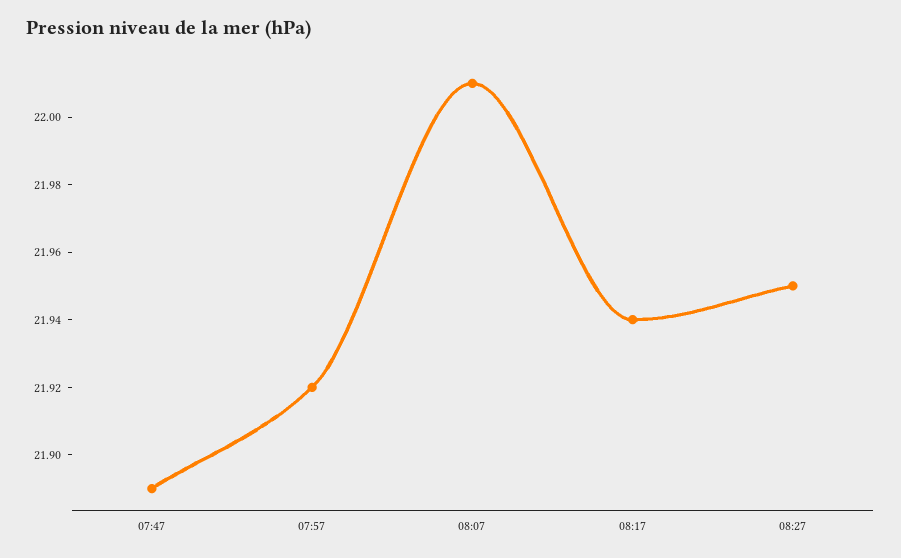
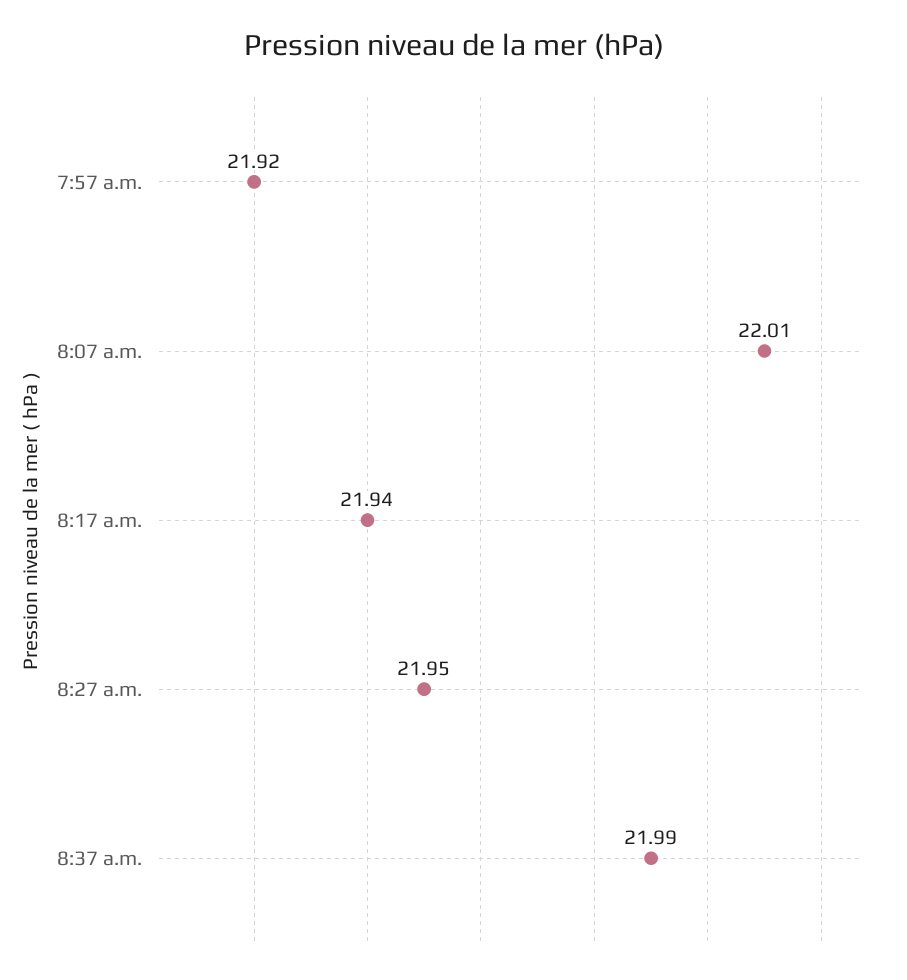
07:47: 21.89 -> none
8:37 a.m.: none -> 21.99

